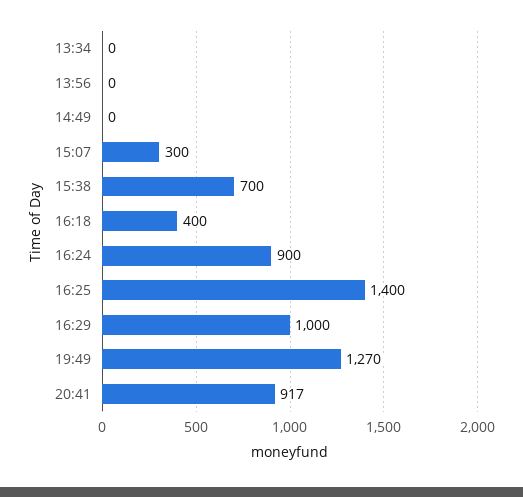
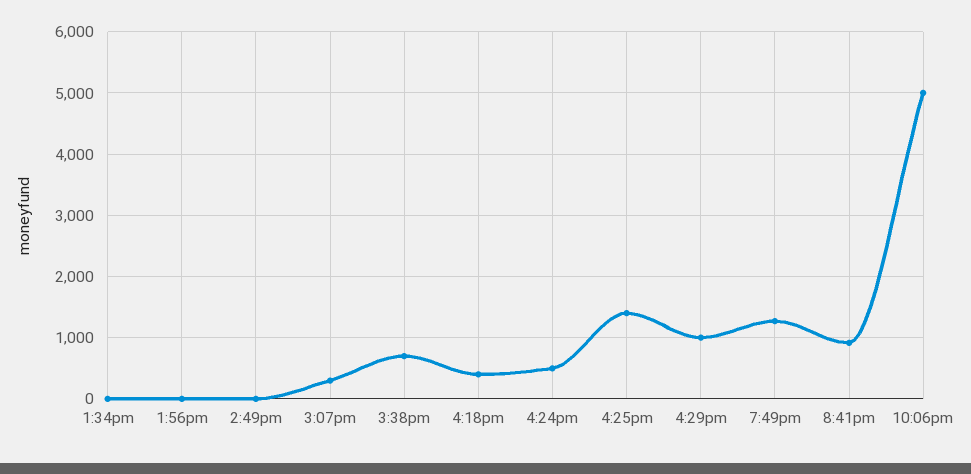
16:24: 900 -> 500
10:06pm: none -> 5000

